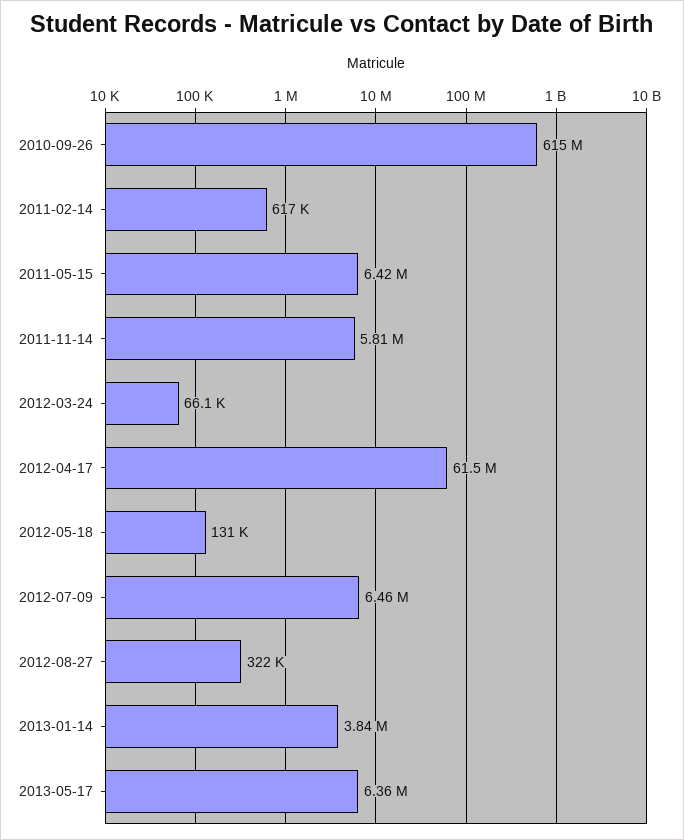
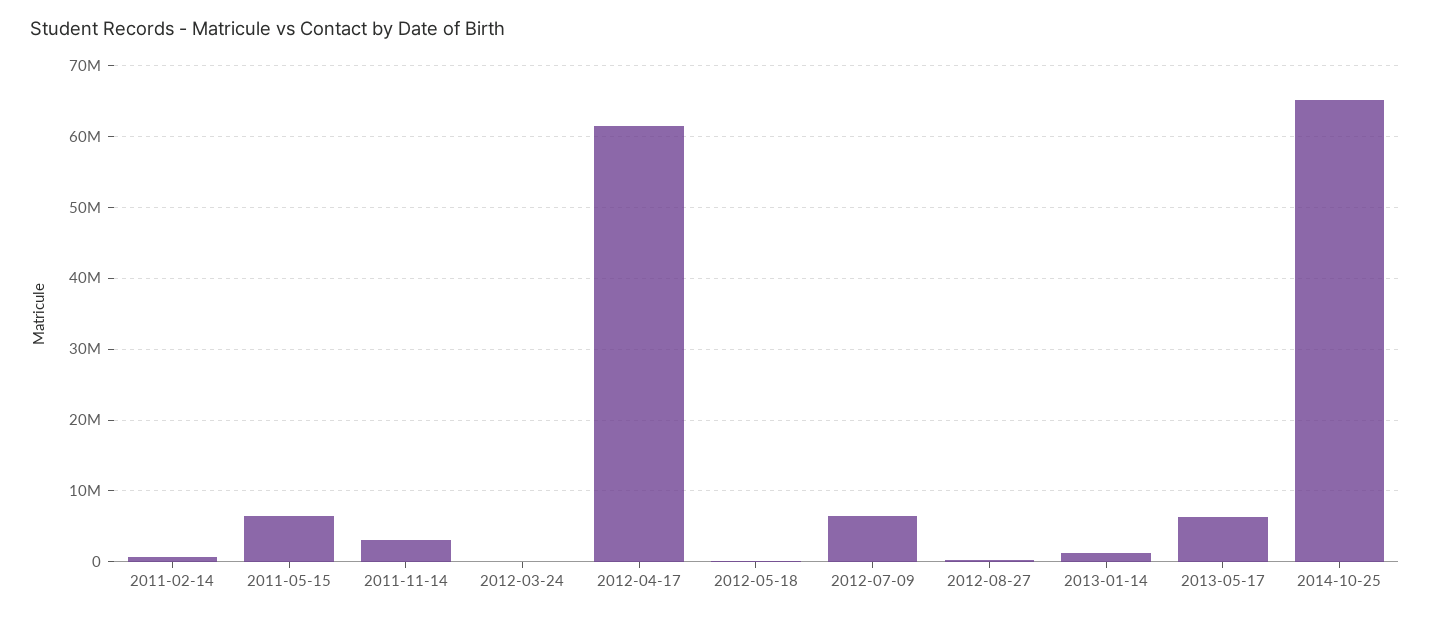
2010-09-26: 615000000 -> none
2011-11-14: 5810000 -> 3000000
2013-01-14: 3840000 -> 1000000
2014-10-25: none -> 65000000

